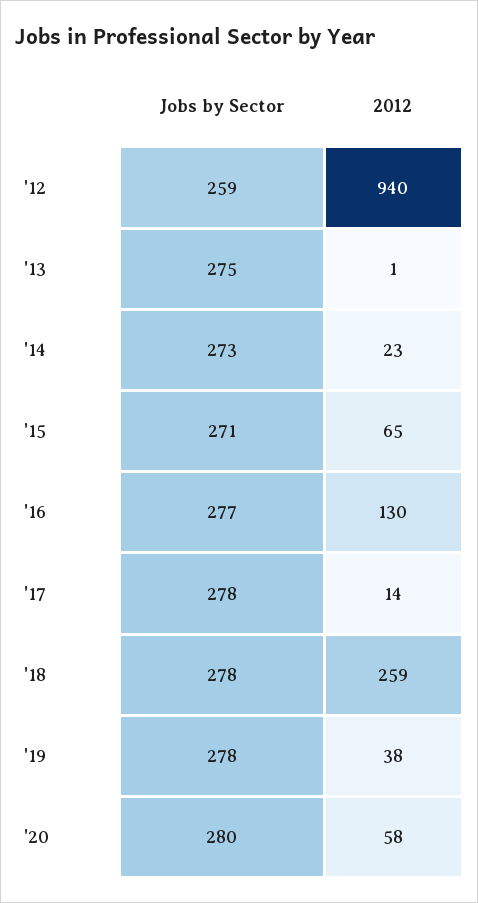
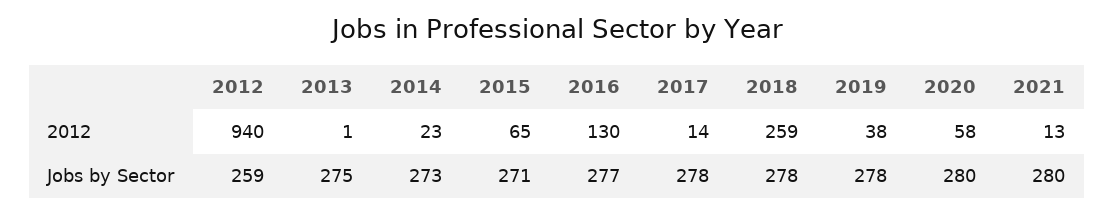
2012, 2021: none -> 13
Jobs by Sector, 2021: none -> 280

